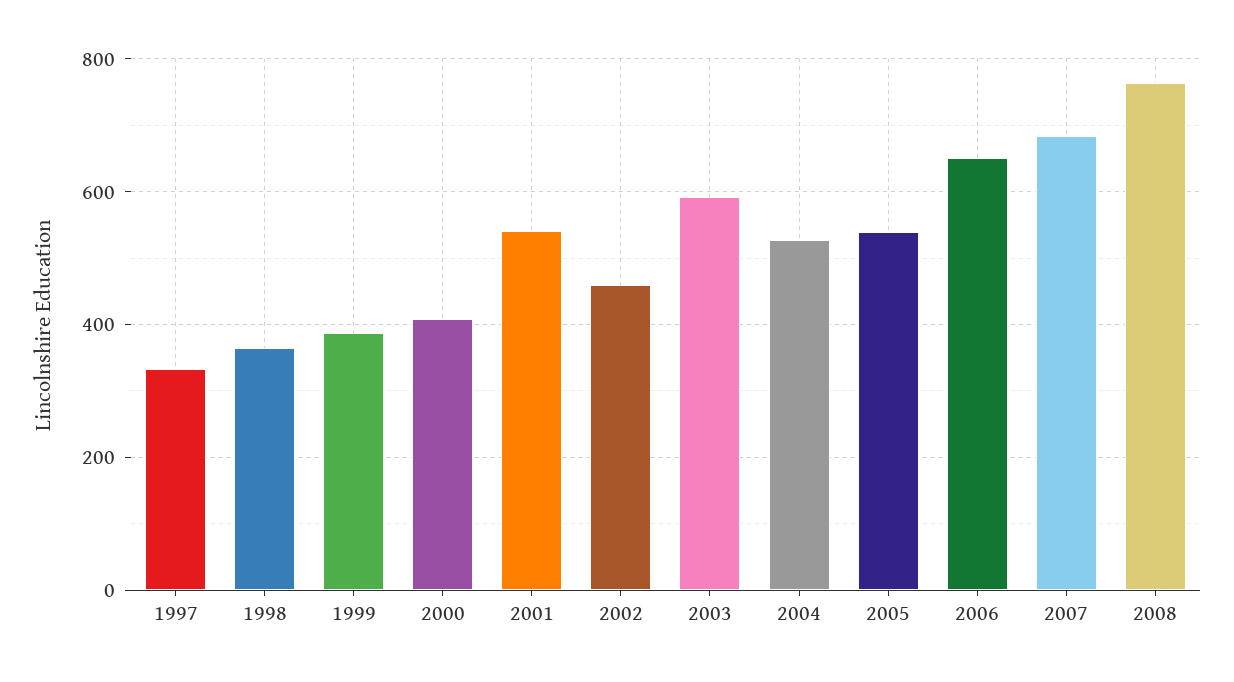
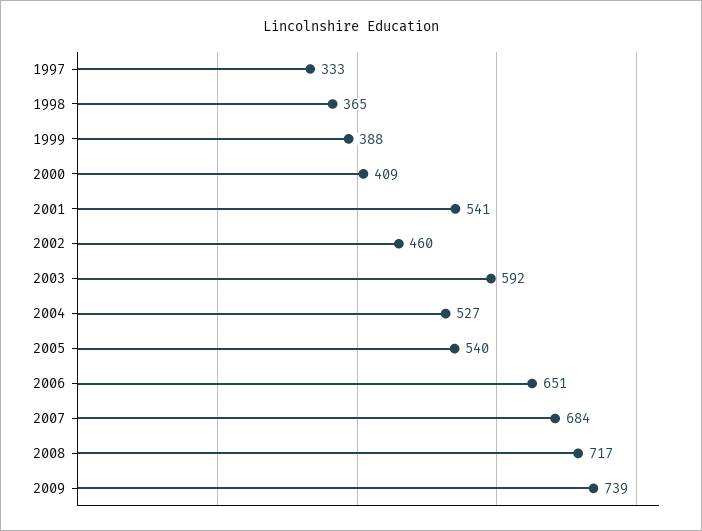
2008: 760 -> 717
2009: none -> 739

